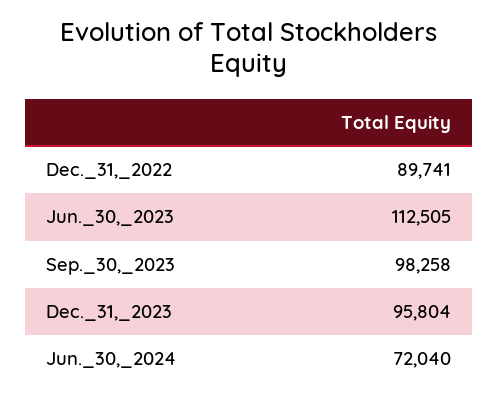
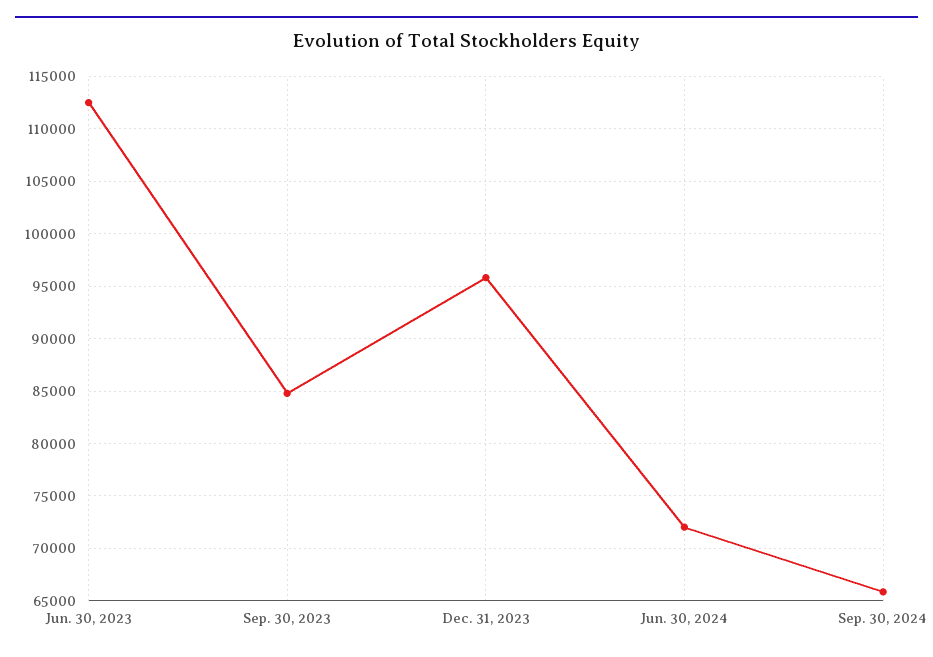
Dec._31,_2022: 89741 -> none
Sep._30,_2023: 98258 -> 85000
Sep. 30, 2024: none -> 66000

